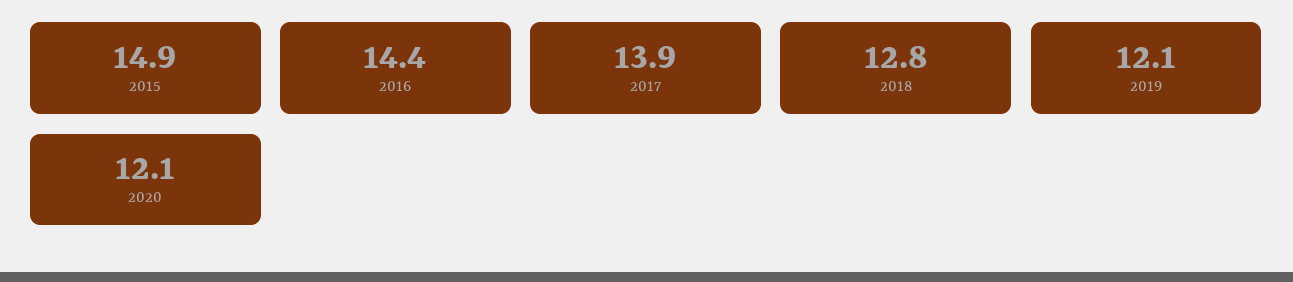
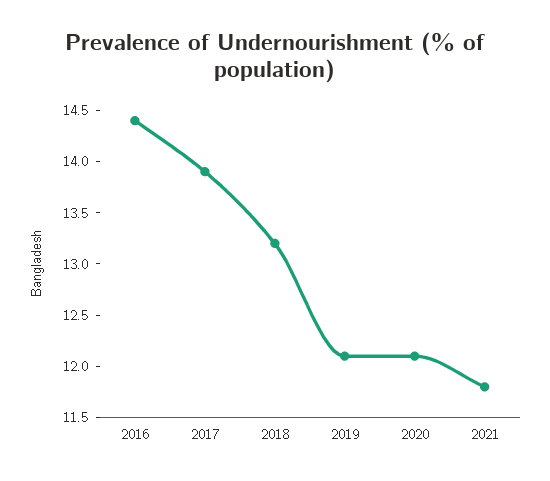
2015: 14.9 -> none
2018: 12.8 -> 13.2
2021: none -> 11.8

